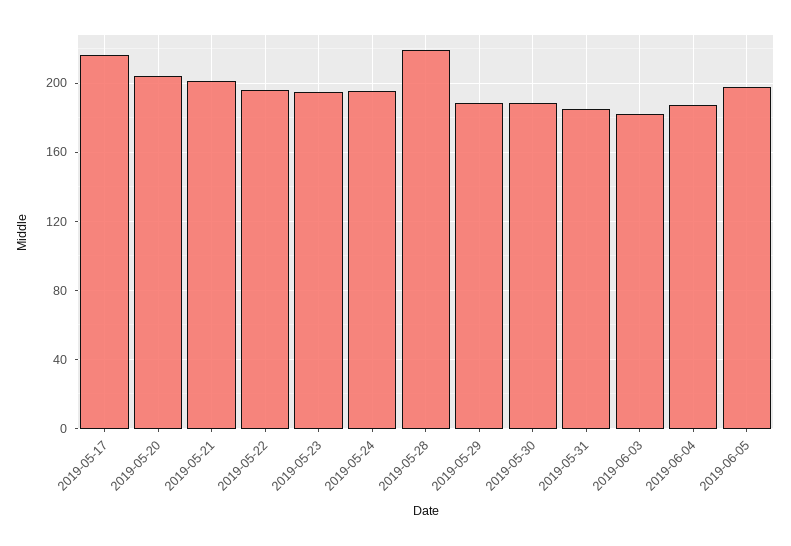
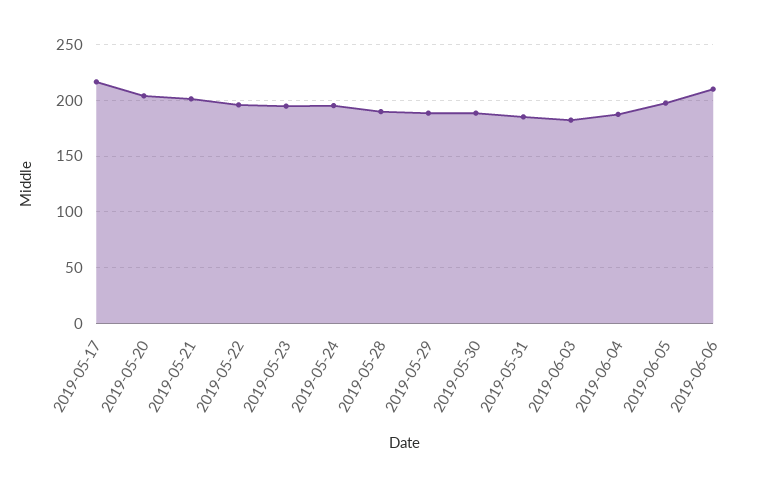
2019-05-28: 220 -> 190
2019-06-06: none -> 210

